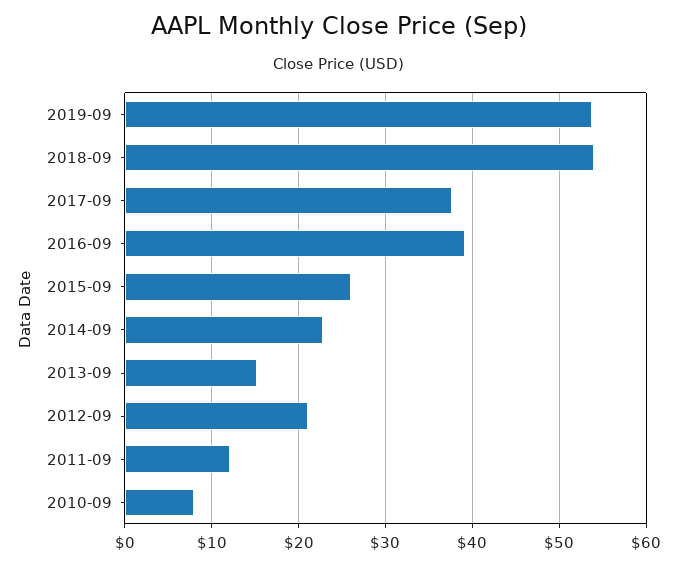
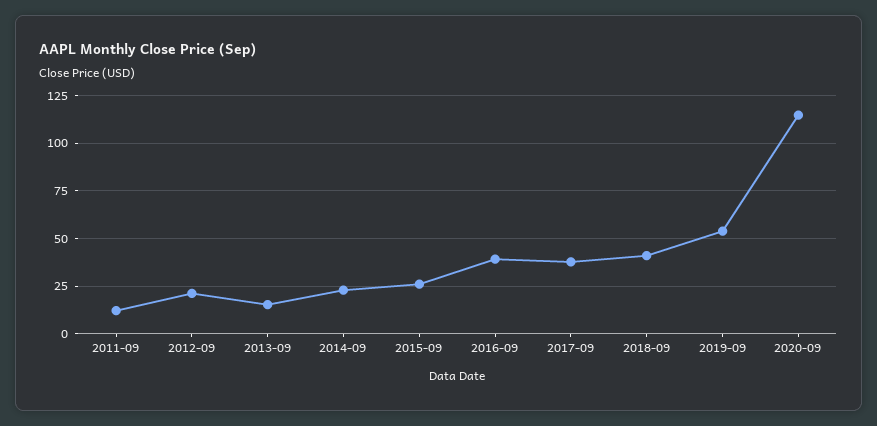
2018-09: 54 -> 40
2010-09: 8 -> none
2020-09: none -> 115

